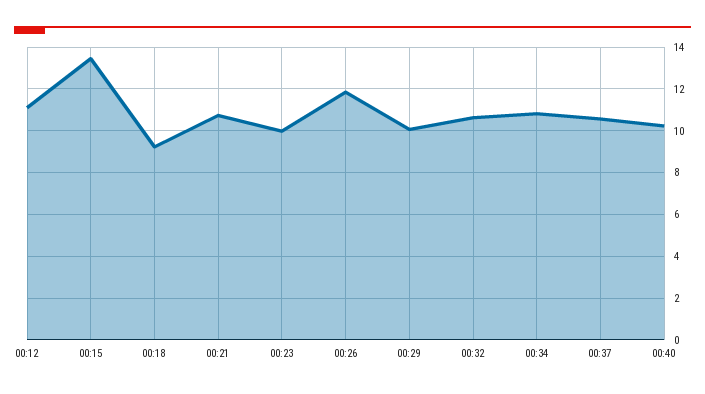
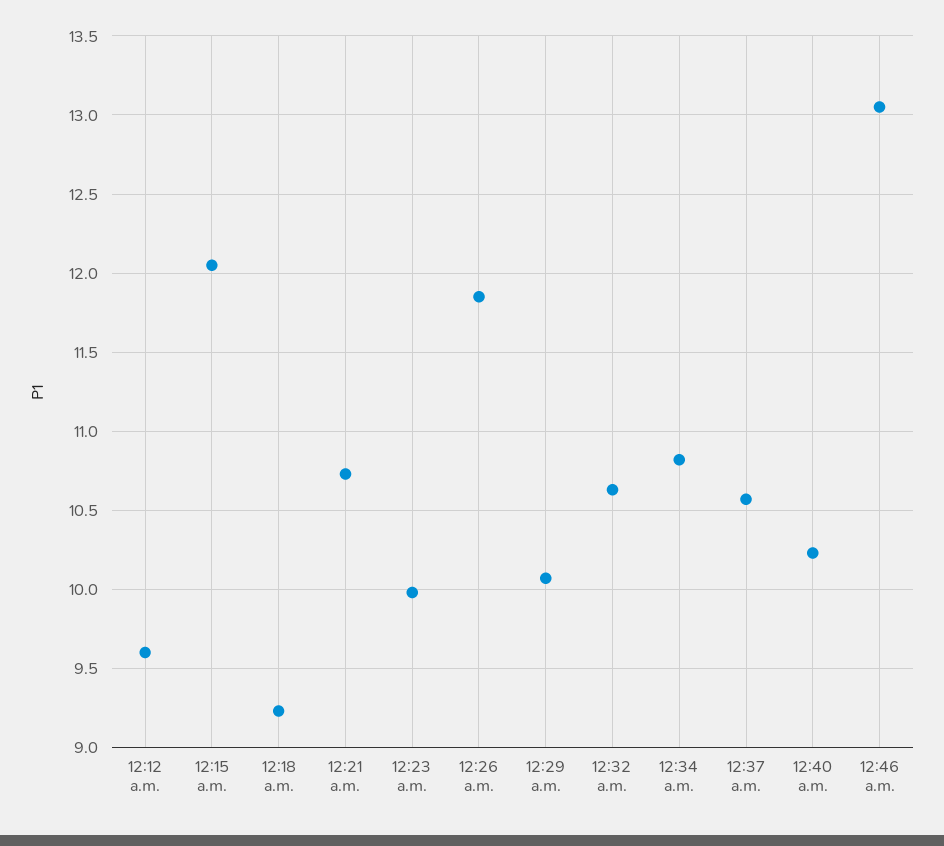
00:12: 11 -> 9.6
00:15: 13.5 -> 12.05
12:46 a.m.: none -> 13.05

